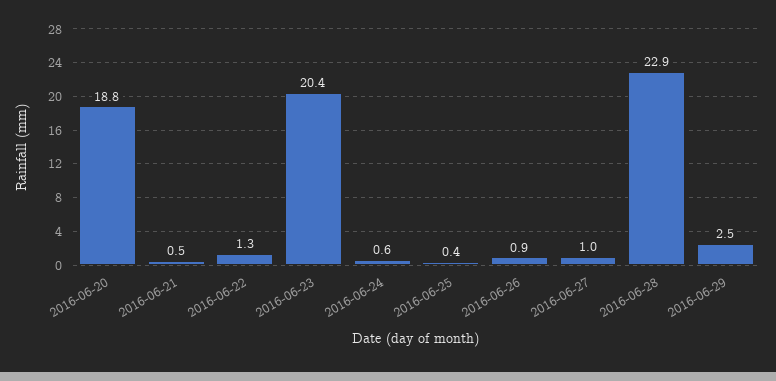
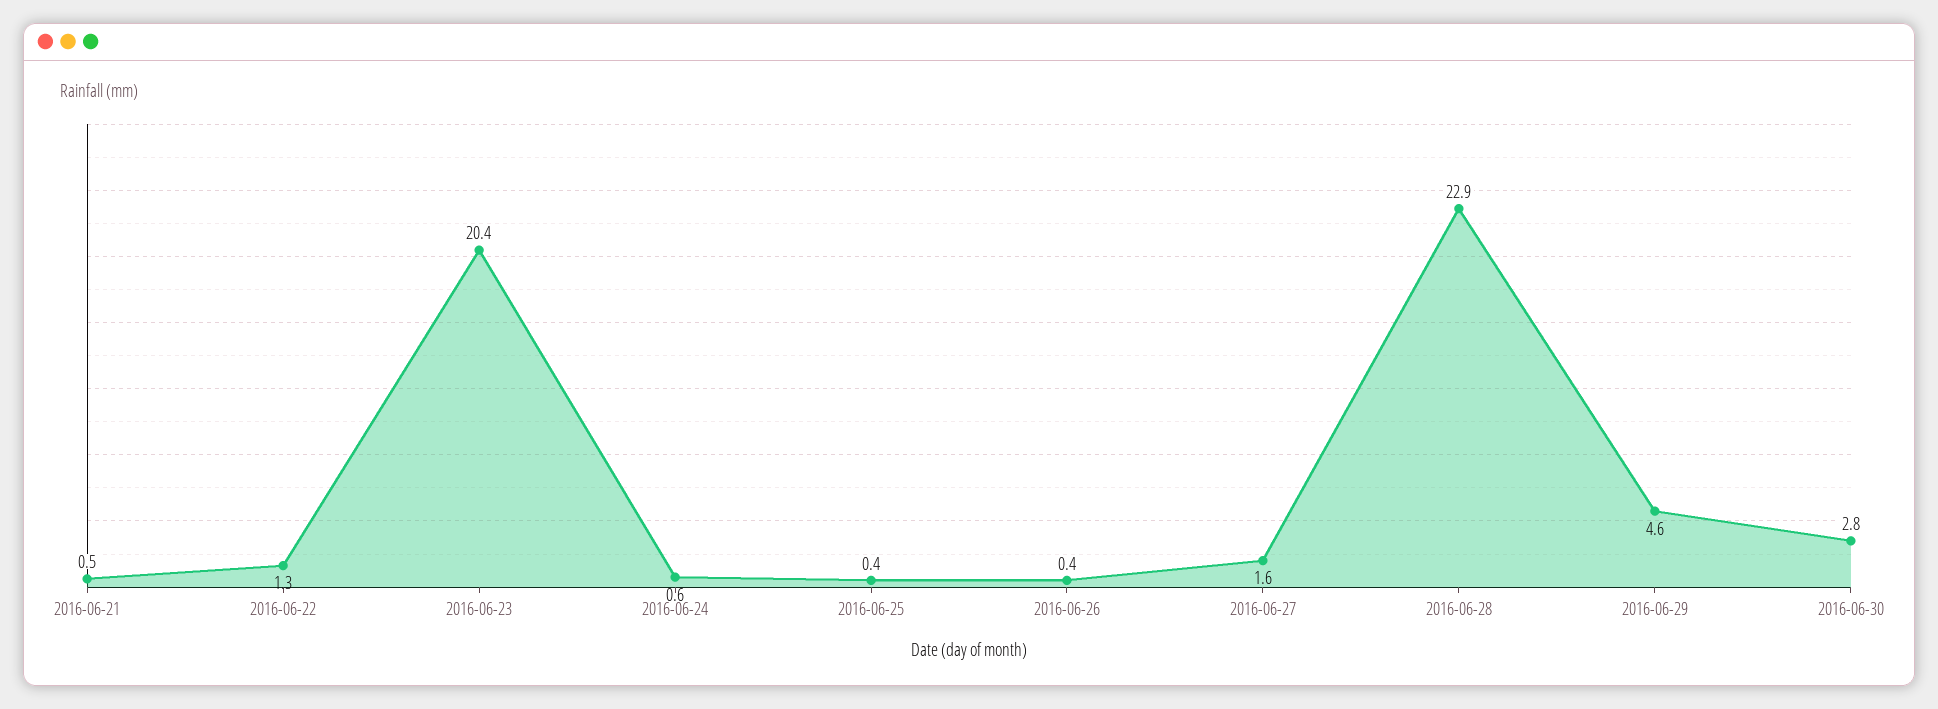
2016-06-20: 18.8 -> none
2016-06-26: 0.9 -> 0.4
2016-06-27: 1 -> 1.6
2016-06-29: 2.5 -> 4.6
2016-06-30: none -> 2.8

